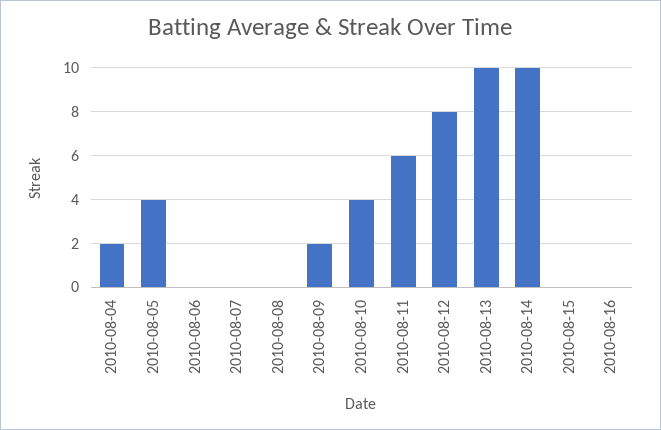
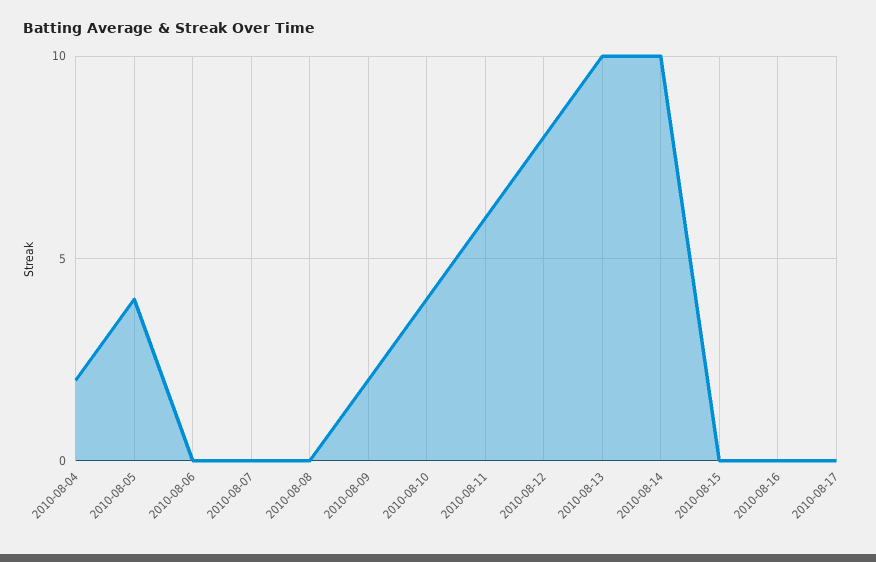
2010-08-17: none -> 0

